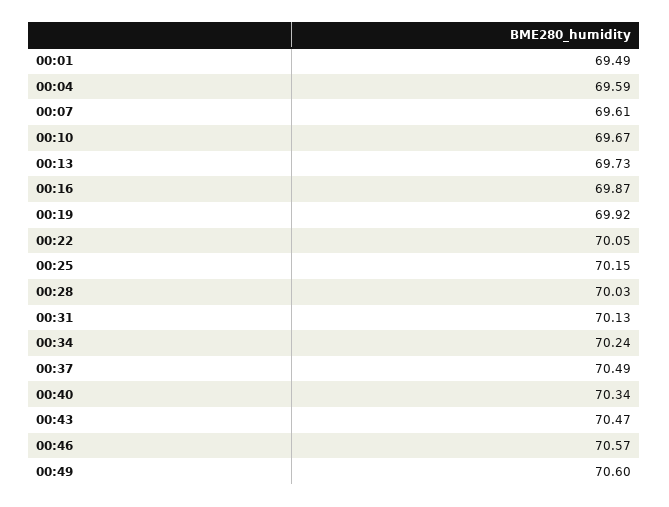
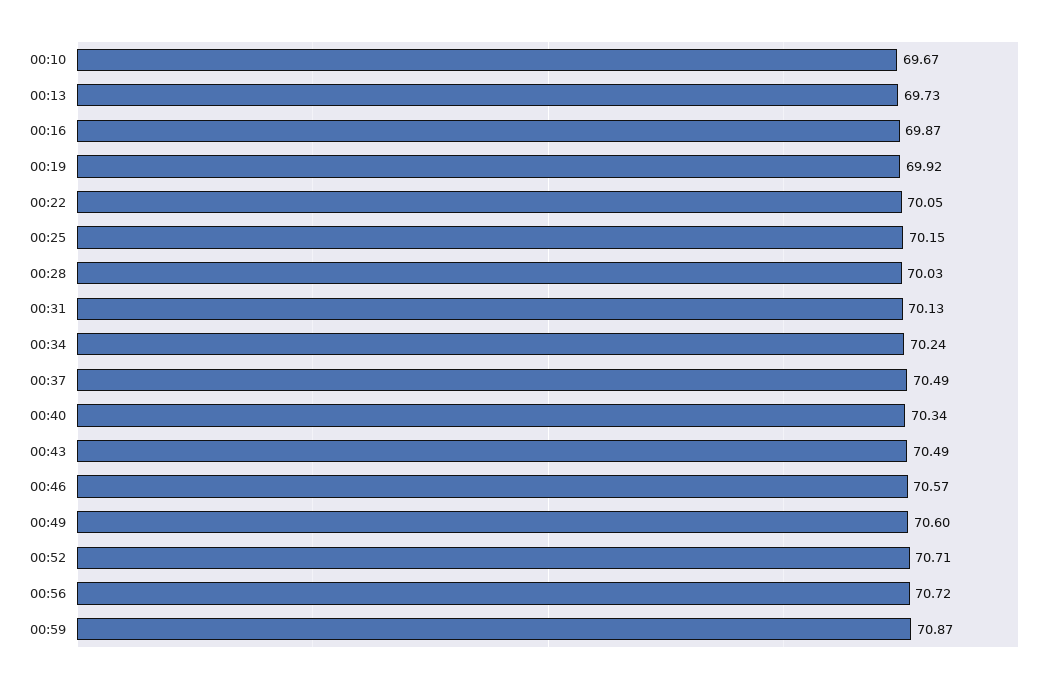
00:01: 69.49 -> none
00:04: 69.59 -> none
00:07: 69.61 -> none
00:43: 70.47 -> 70.49
00:52: none -> 70.71
00:56: none -> 70.72
00:59: none -> 70.87

